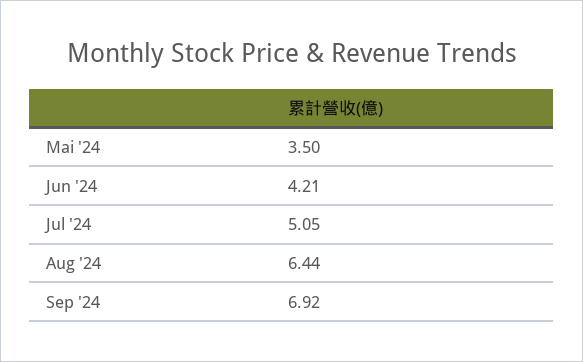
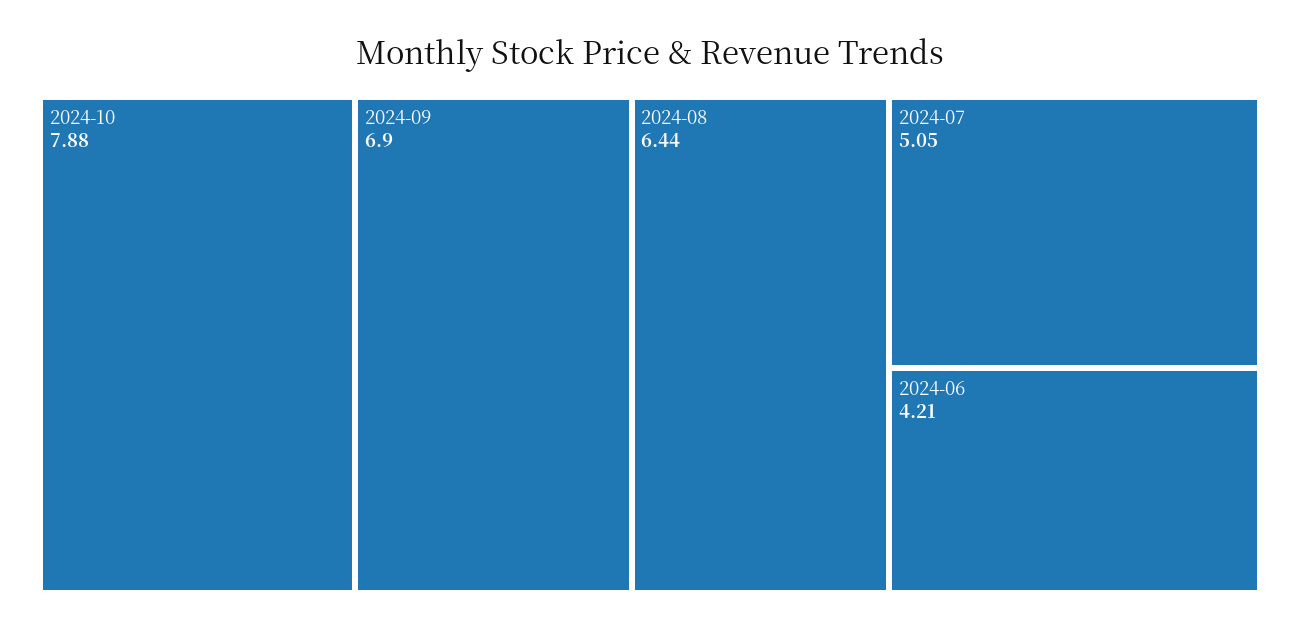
Mai '24: 3.5 -> none
Sep '24: 6.92 -> 6.9
2024-10: none -> 7.88

